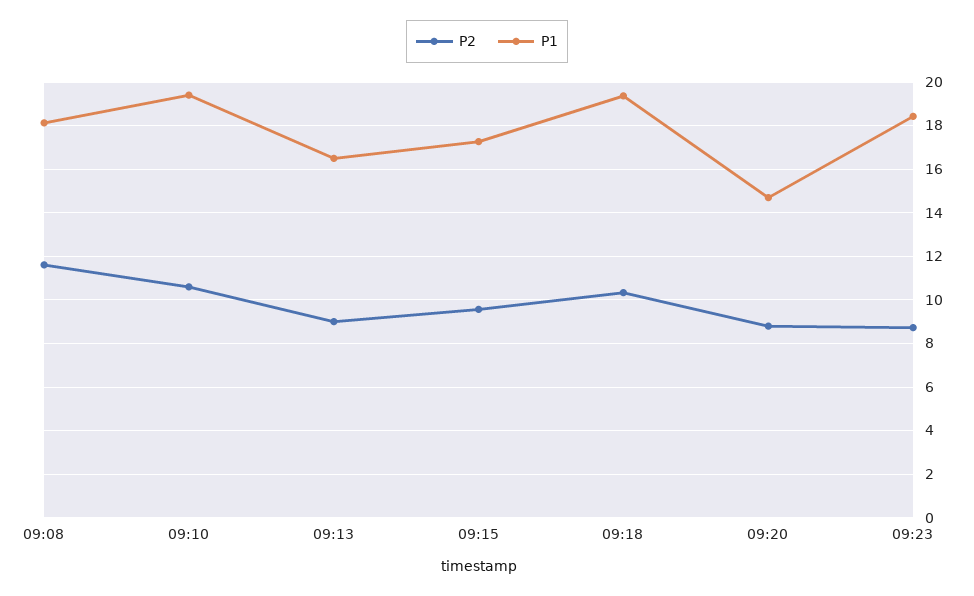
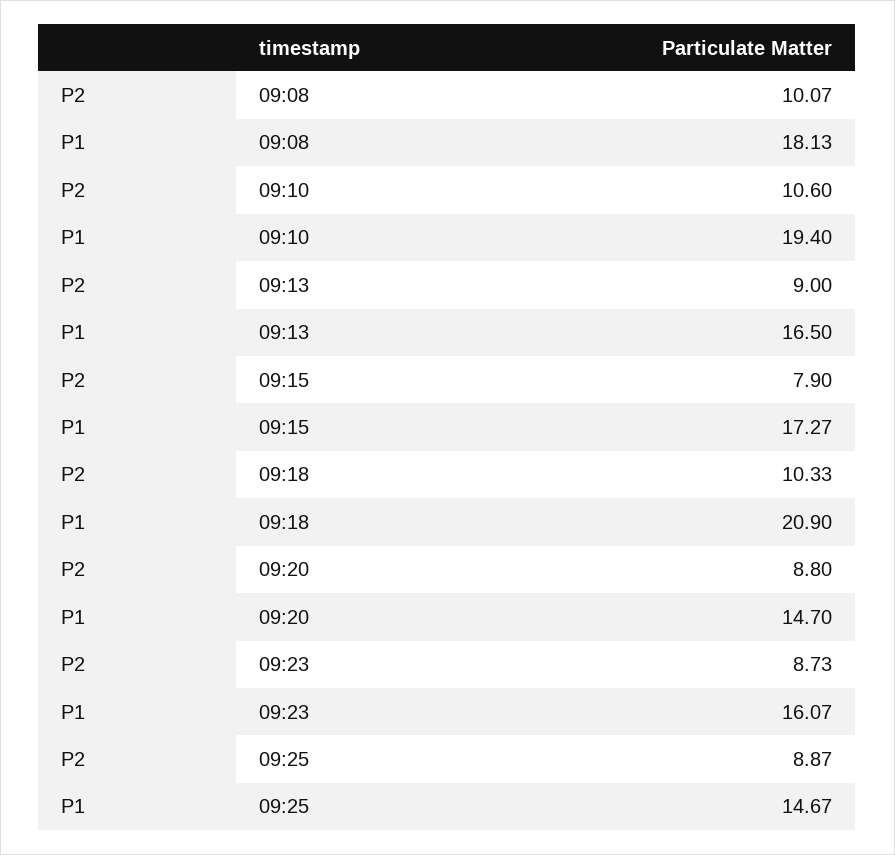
P2, 09:08: 11.5 -> 10.07
P2, 09:15: 9.5 -> 7.9
P1, 09:18: 19.5 -> 20.9
P1, 09:23: 18.5 -> 16.07
P2, 09:25: none -> 8.87
P1, 09:25: none -> 14.67

